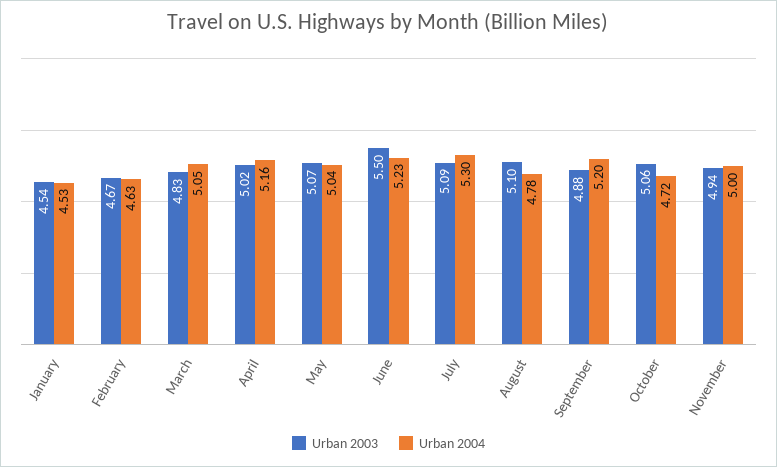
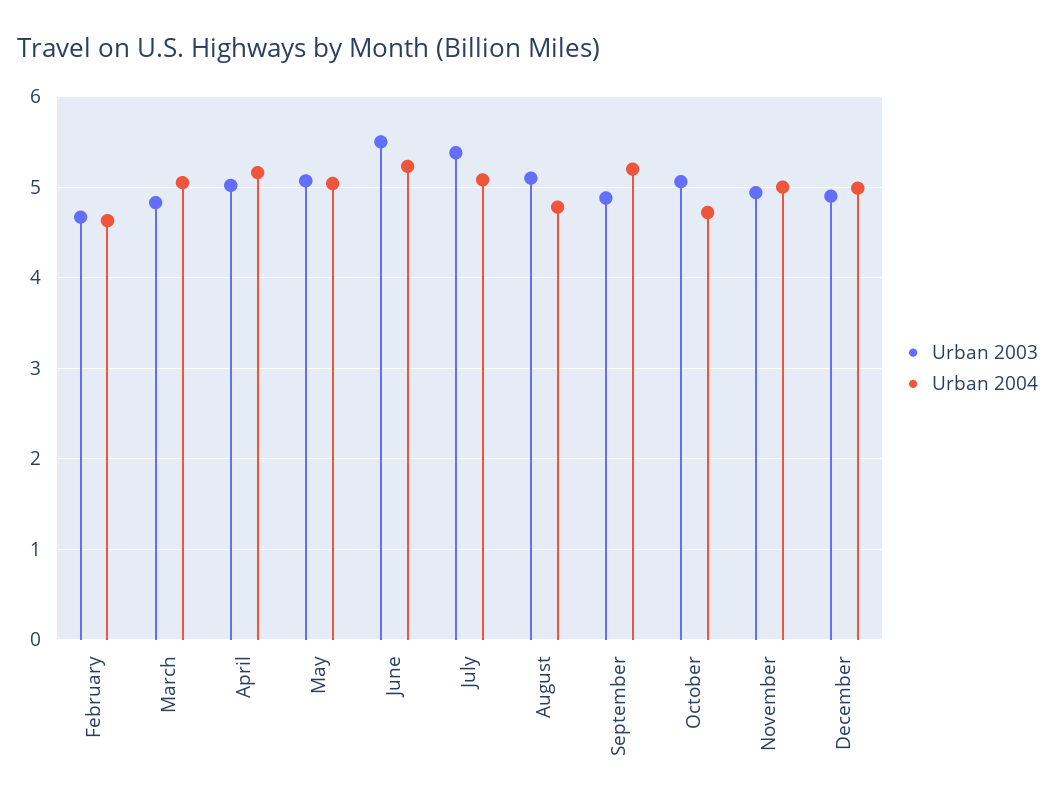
Urban 2003, January: 4.54 -> none
Urban 2004, January: 4.53 -> none
Urban 2003, July: 5.09 -> 5.4
Urban 2004, July: 5.3 -> 5.1
Urban 2003, December: none -> 4.9
Urban 2004, December: none -> 5

